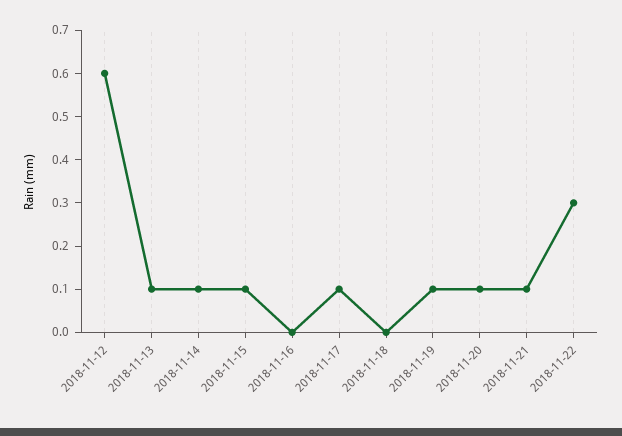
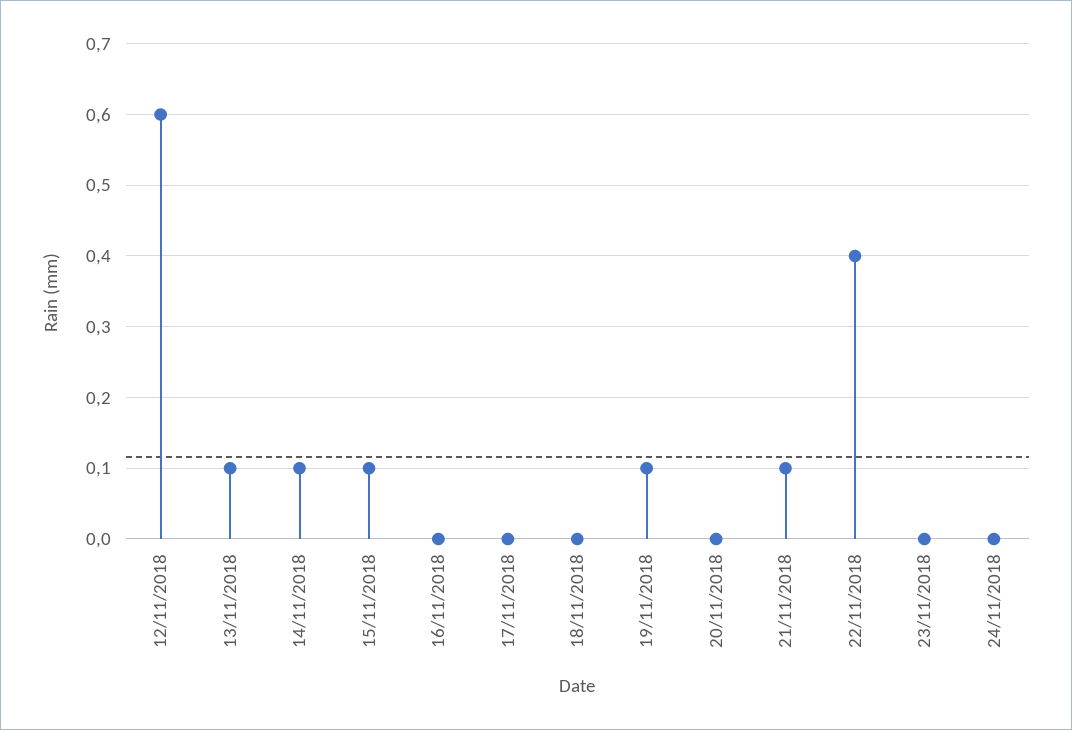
2018-11-17: 0.1 -> 0
2018-11-20: 0.1 -> 0
2018-11-22: 0.3 -> 0.4
23/11/2018: none -> 0
24/11/2018: none -> 0

